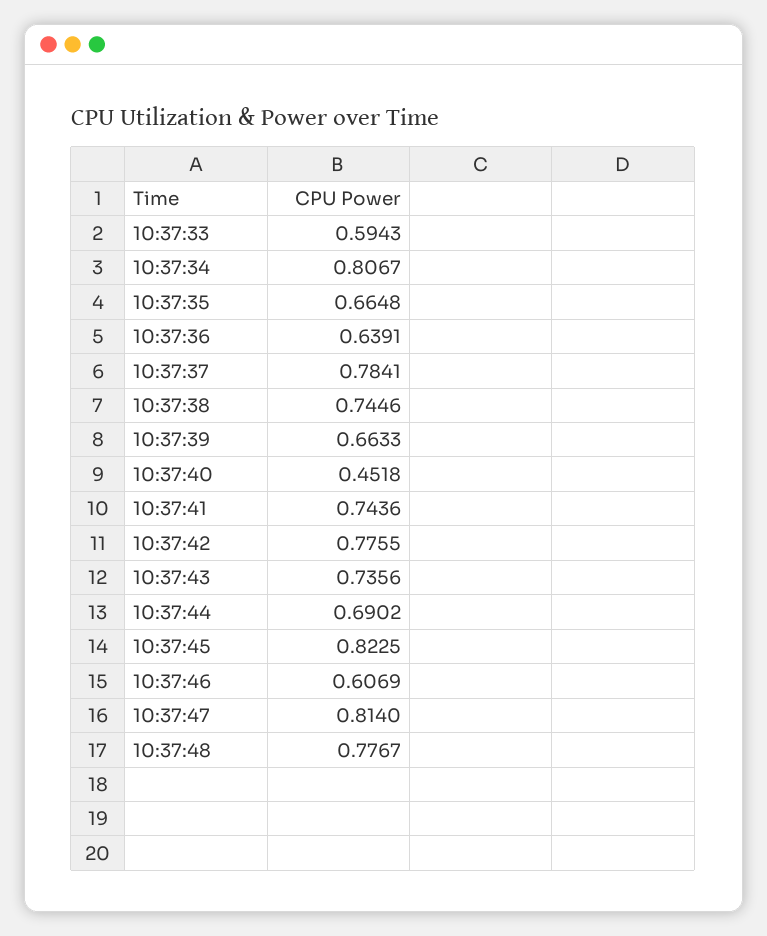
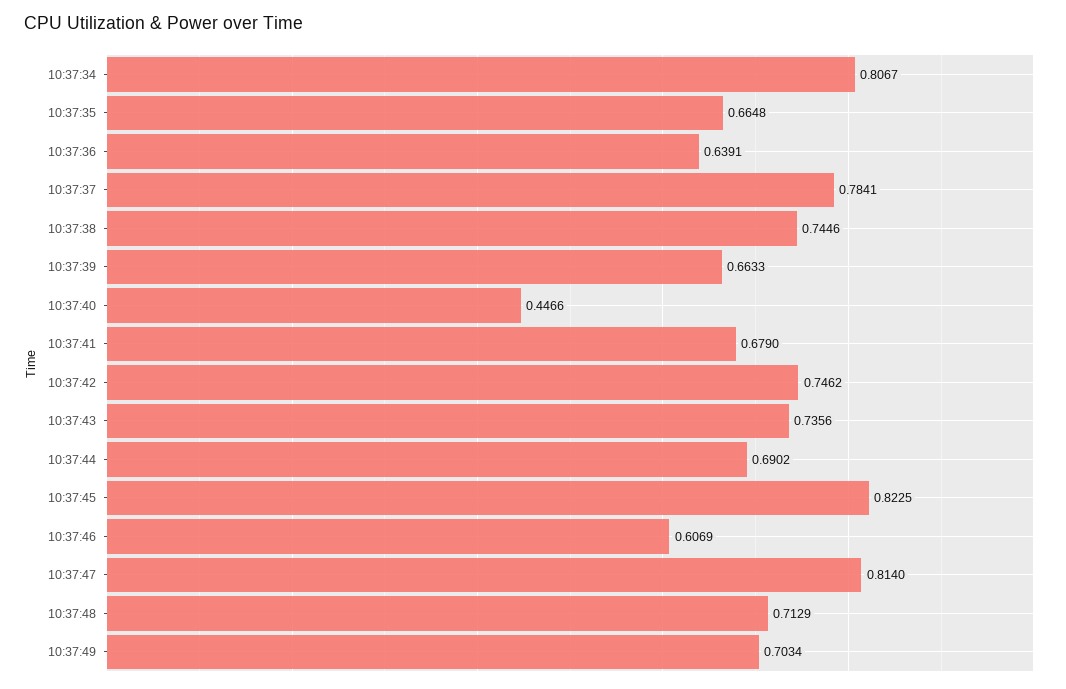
10:37:33: 0.5943 -> none
10:37:40: 0.4518 -> 0.4466
10:37:41: 0.7436 -> 0.679
10:37:42: 0.7755 -> 0.7462
10:37:48: 0.7767 -> 0.7129
10:37:49: none -> 0.7034

